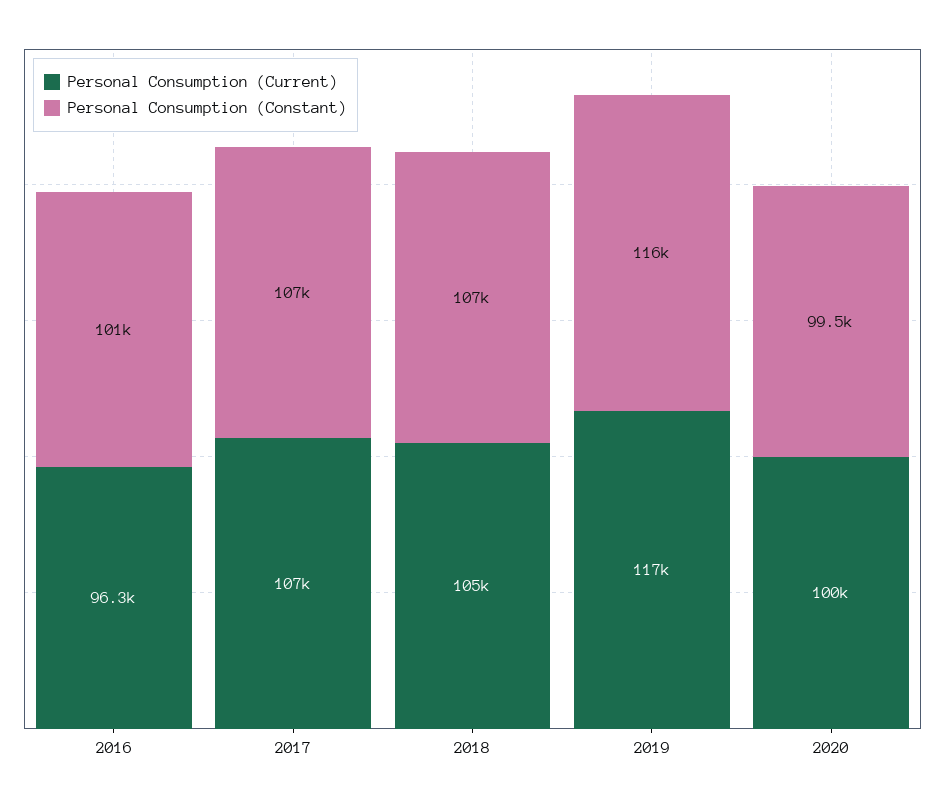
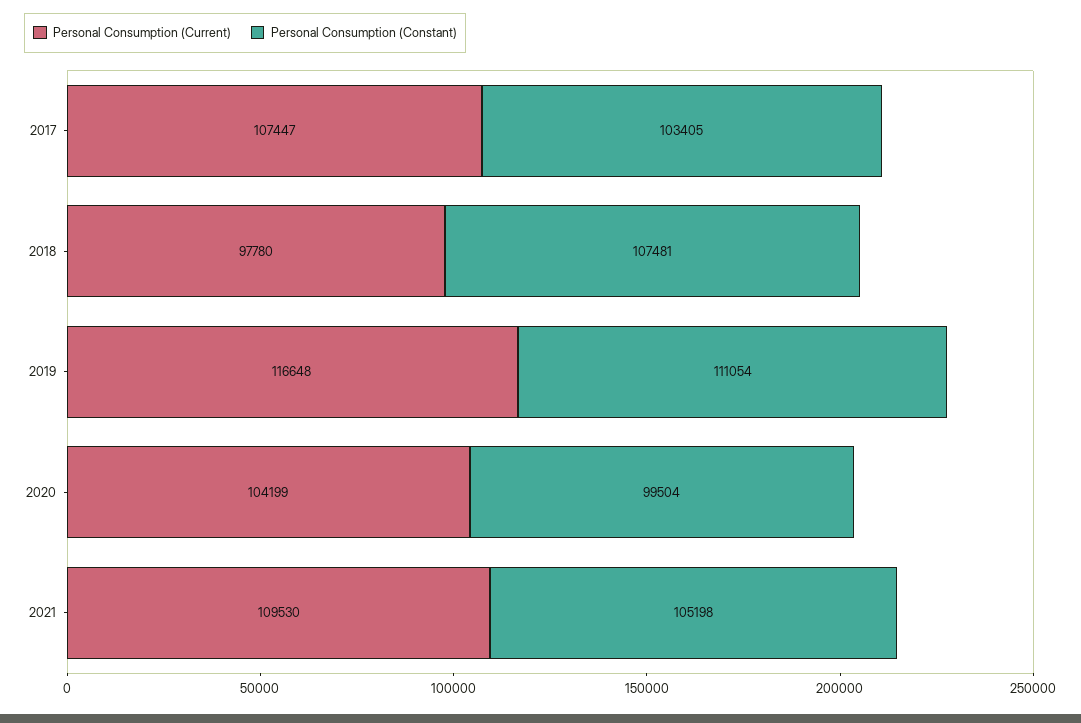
Personal Consumption (Current), 2016: 96300 -> none
Personal Consumption (Constant), 2016: 101000 -> none
Personal Consumption (Constant), 2017: 107000 -> 103405
Personal Consumption (Current), 2018: 105000 -> 97780
Personal Consumption (Constant), 2019: 116000 -> 111054
Personal Consumption (Current), 2020: 100000 -> 104199
Personal Consumption (Current), 2021: none -> 109530
Personal Consumption (Constant), 2021: none -> 105198

